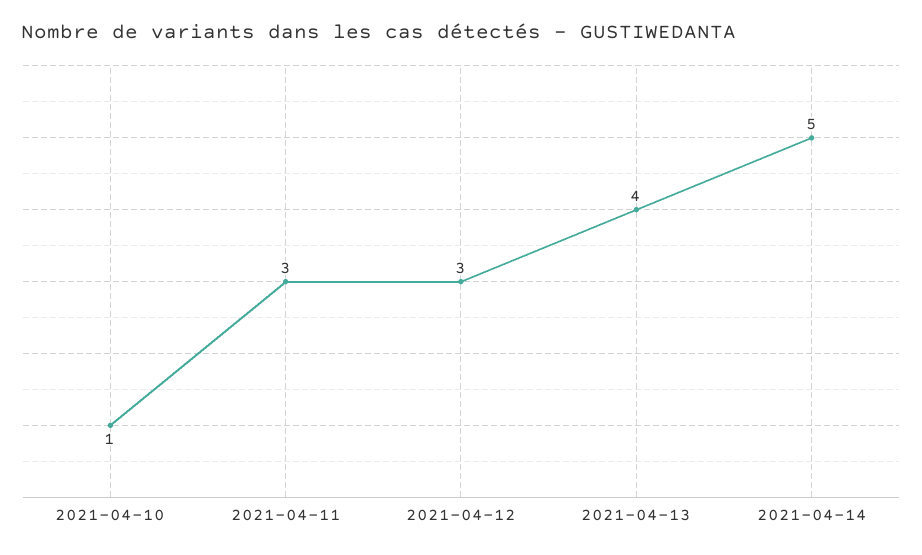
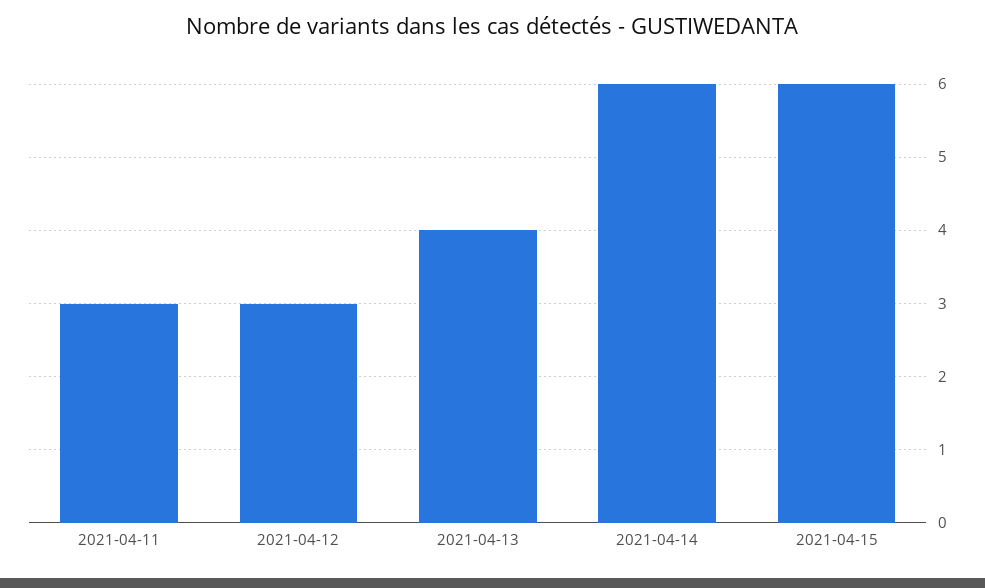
2021-04-10: 1 -> none
2021-04-14: 5 -> 6
2021-04-15: none -> 6

